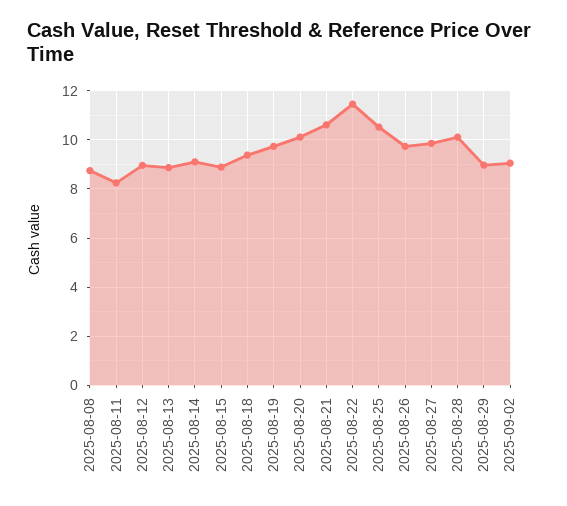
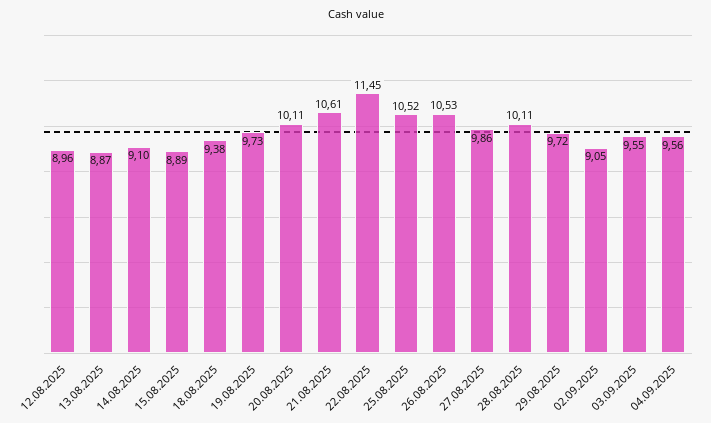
2025-08-08: 8.75 -> none
2025-08-11: 8.25 -> none
2025-08-26: 9.75 -> 10.53
2025-08-29: 9 -> 9.72
03.09.2025: none -> 9.55
04.09.2025: none -> 9.56

